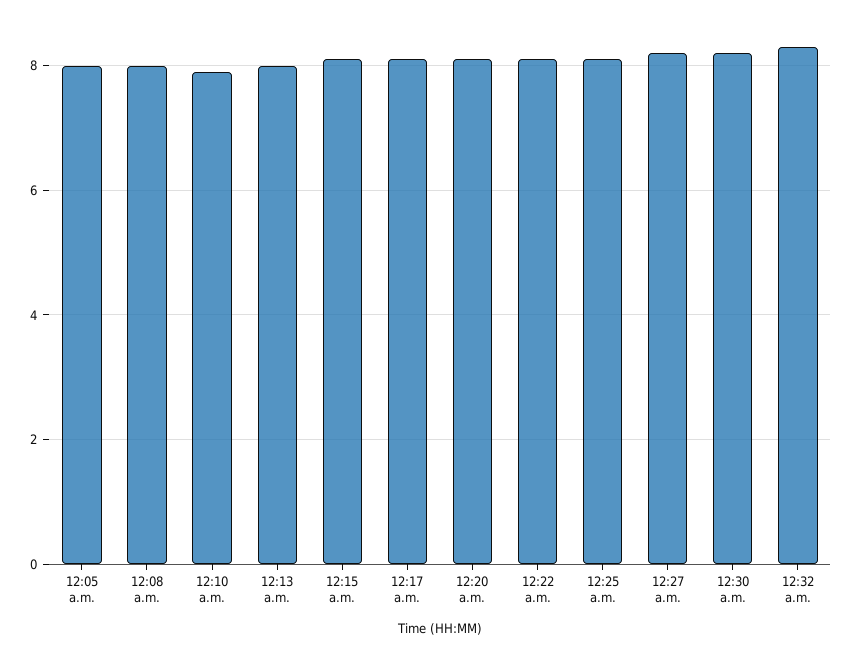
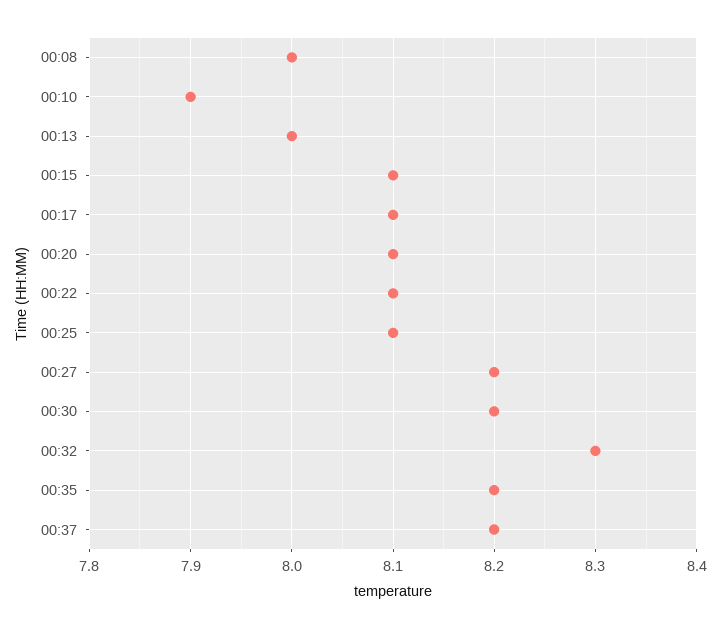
12:05 a.m.: 8 -> none
00:35: none -> 8.2
00:37: none -> 8.2

